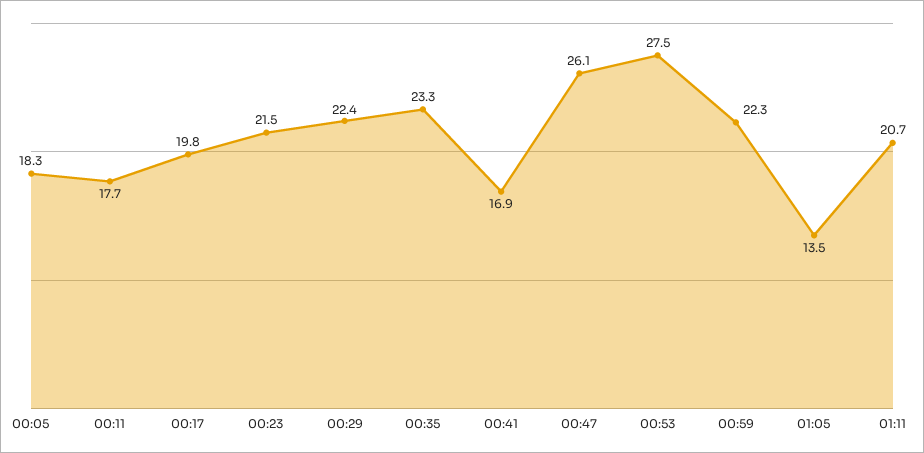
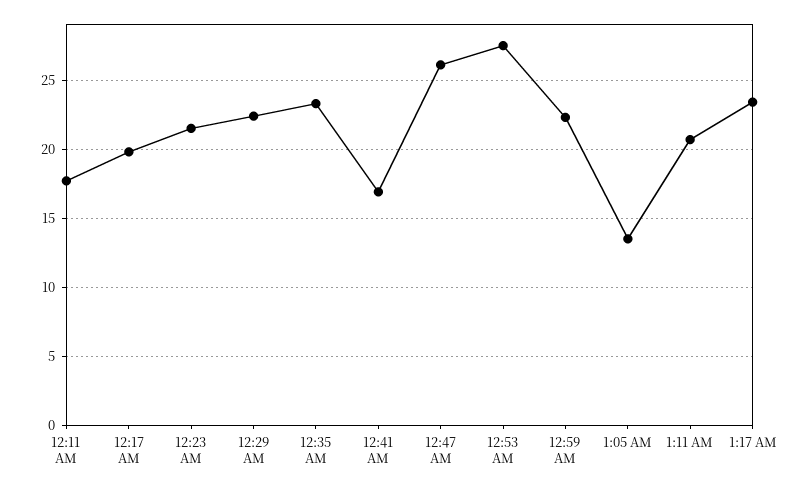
00:05: 18.3 -> none
1:17 AM: none -> 23.5

